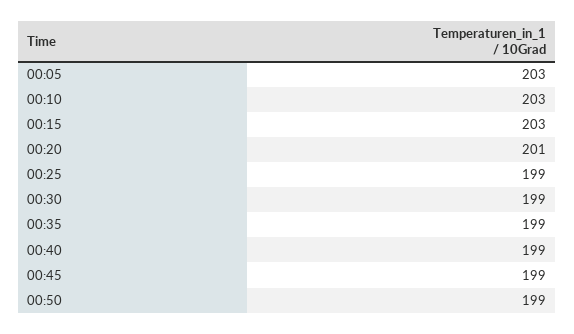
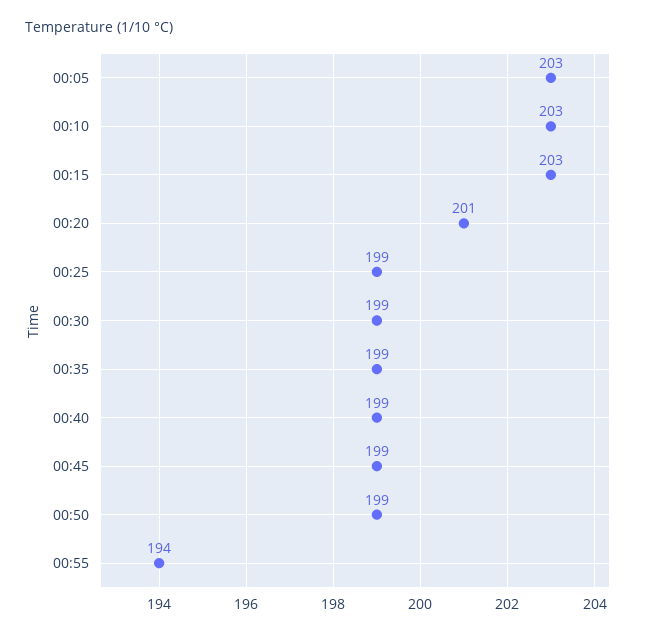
00:55: none -> 194

